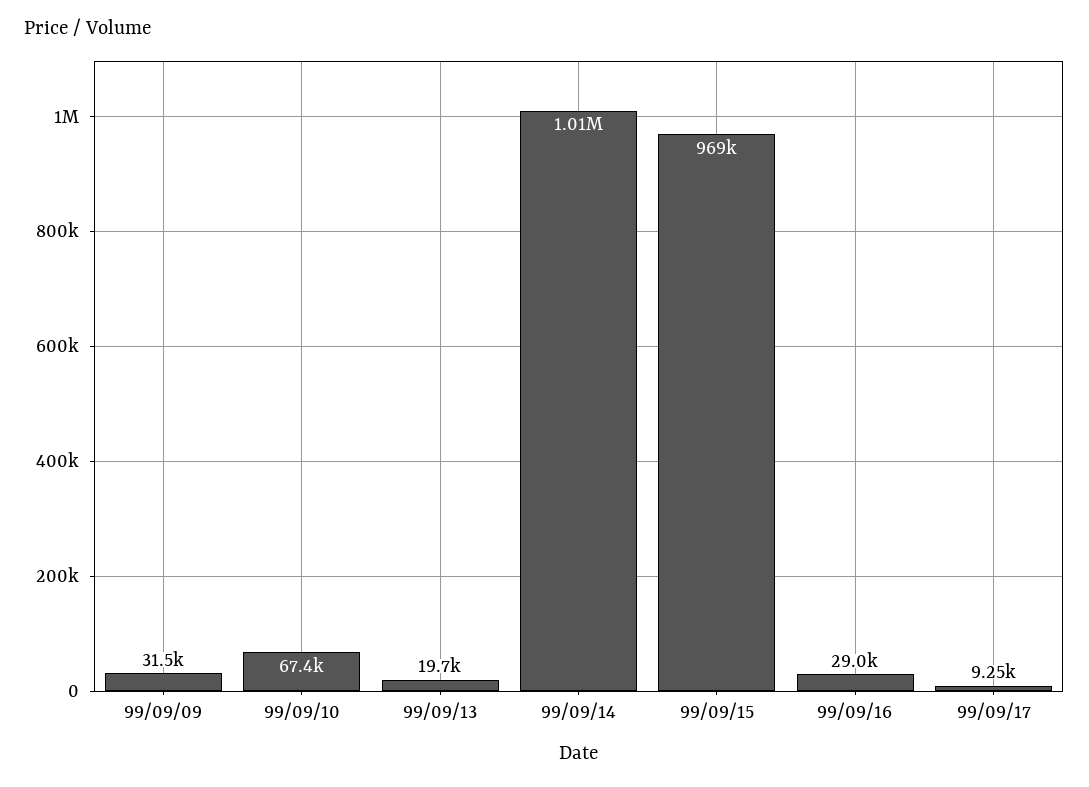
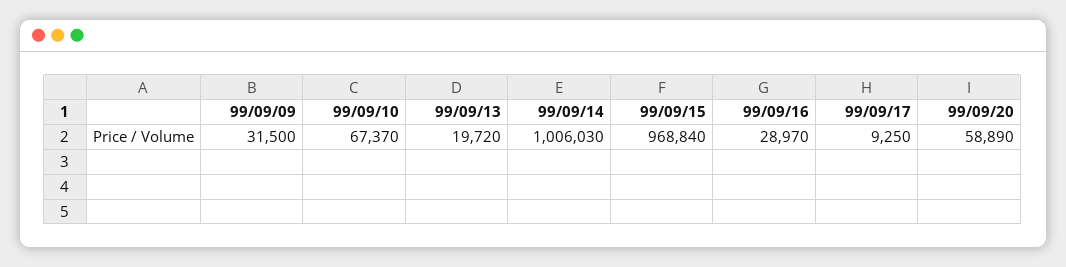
99/09/20: none -> 58890

